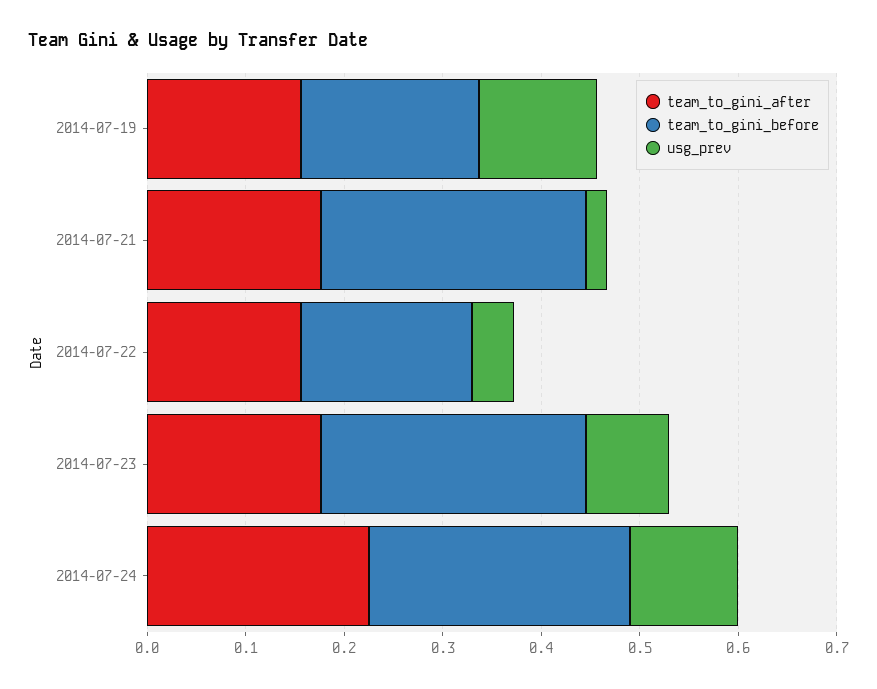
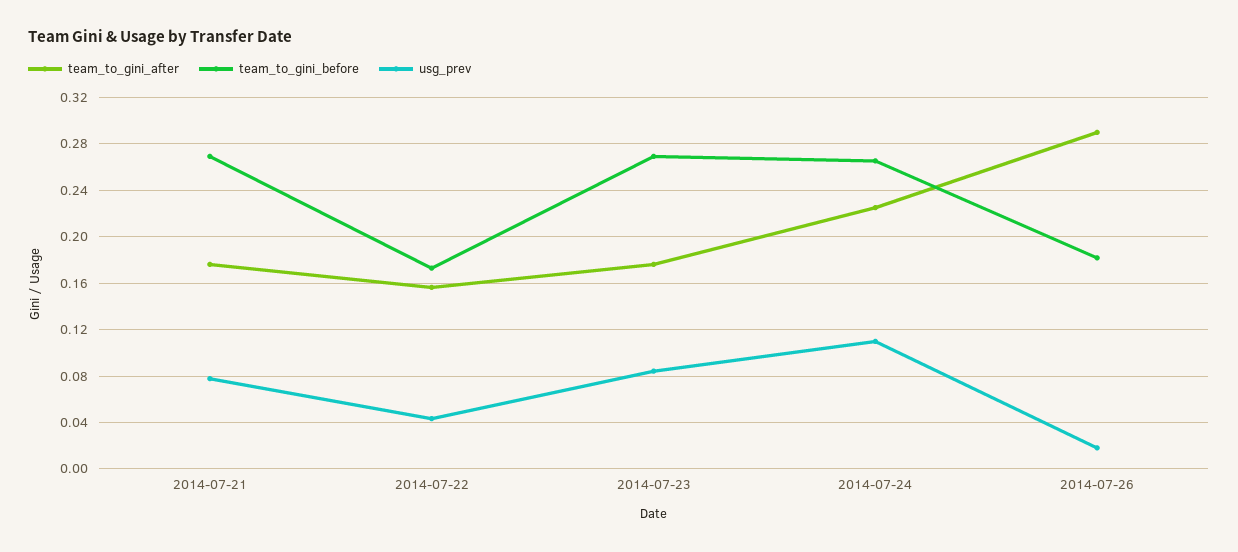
team_to_gini_after, 2014-07-19: 0.16 -> none
team_to_gini_before, 2014-07-19: 0.18 -> none
usg_prev, 2014-07-19: 0.12 -> none
usg_prev, 2014-07-21: 0.02 -> 0.08
team_to_gini_after, 2014-07-26: none -> 0.29
team_to_gini_before, 2014-07-26: none -> 0.18
usg_prev, 2014-07-26: none -> 0.02

